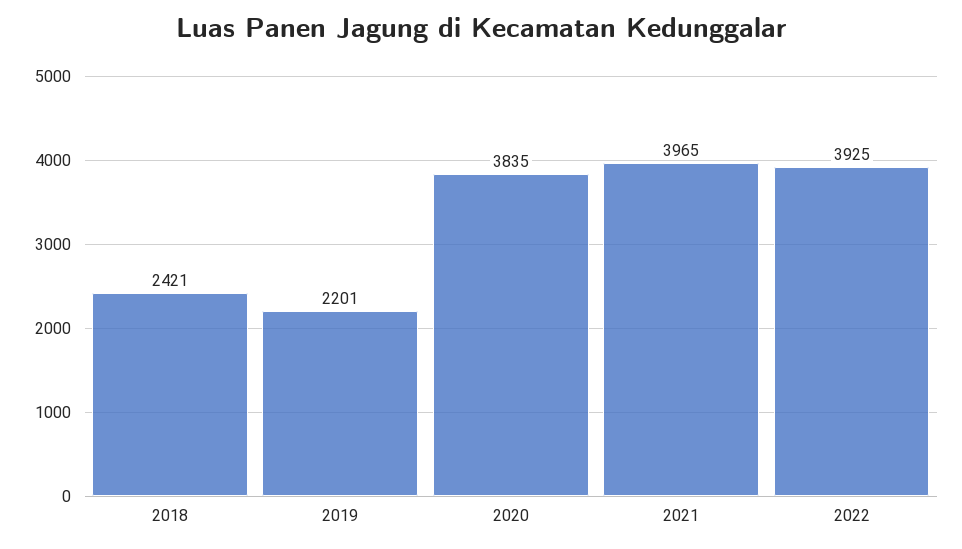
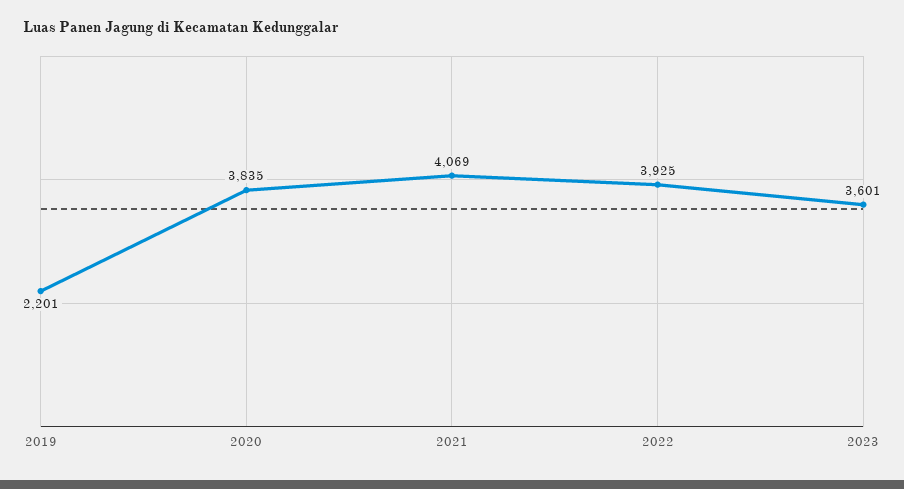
2018: 2421 -> none
2021: 3965 -> 4069
2023: none -> 3601

